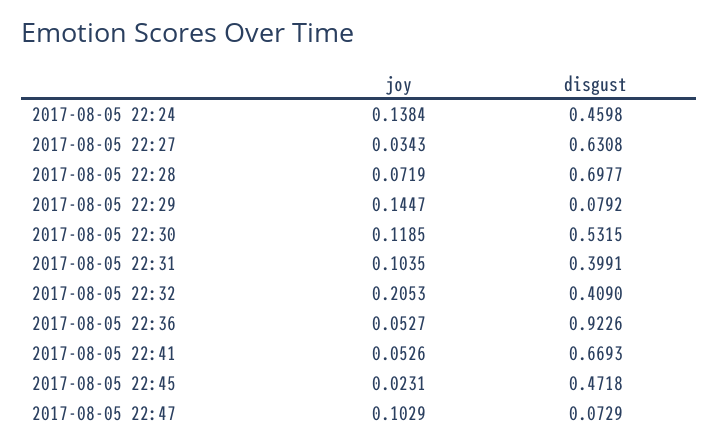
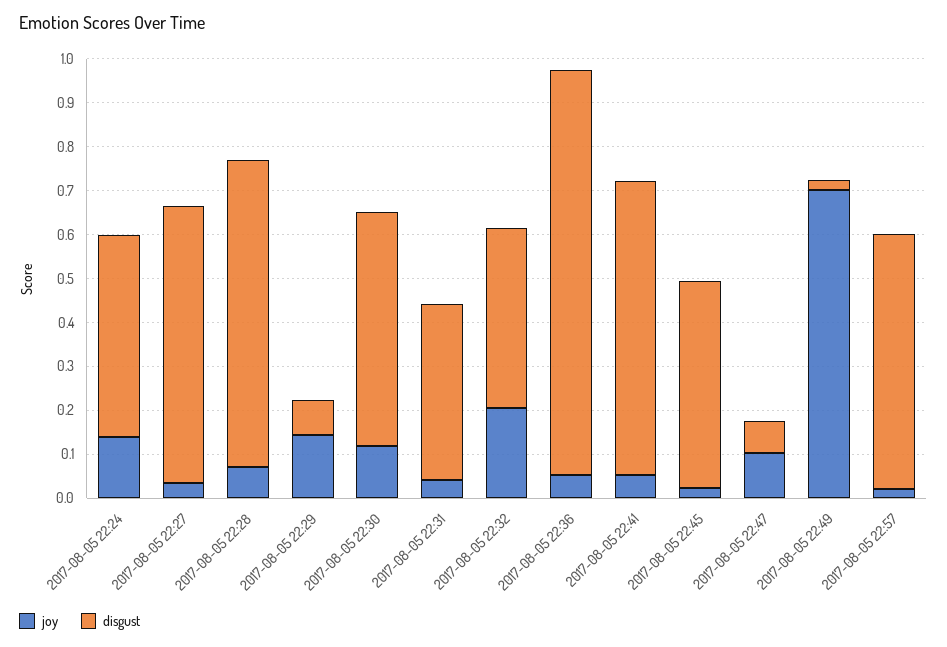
joy, 2017-08-05 22:31: 0.1035 -> 0.04
joy, 2017-08-05 22:49: none -> 0.7
disgust, 2017-08-05 22:49: none -> 0.02
joy, 2017-08-05 22:57: none -> 0.02
disgust, 2017-08-05 22:57: none -> 0.58

